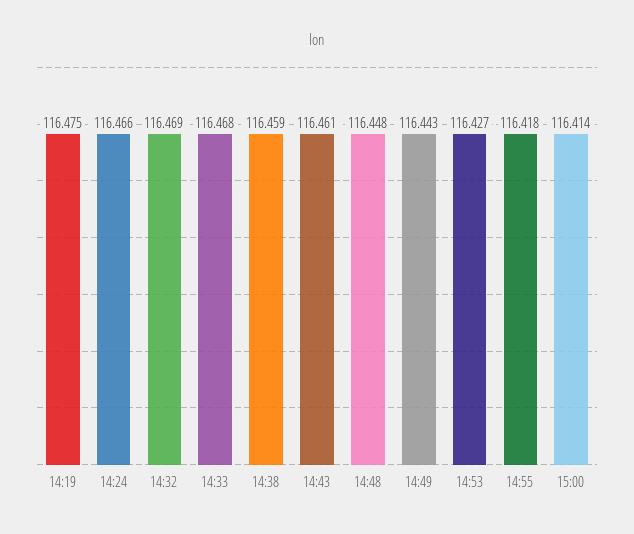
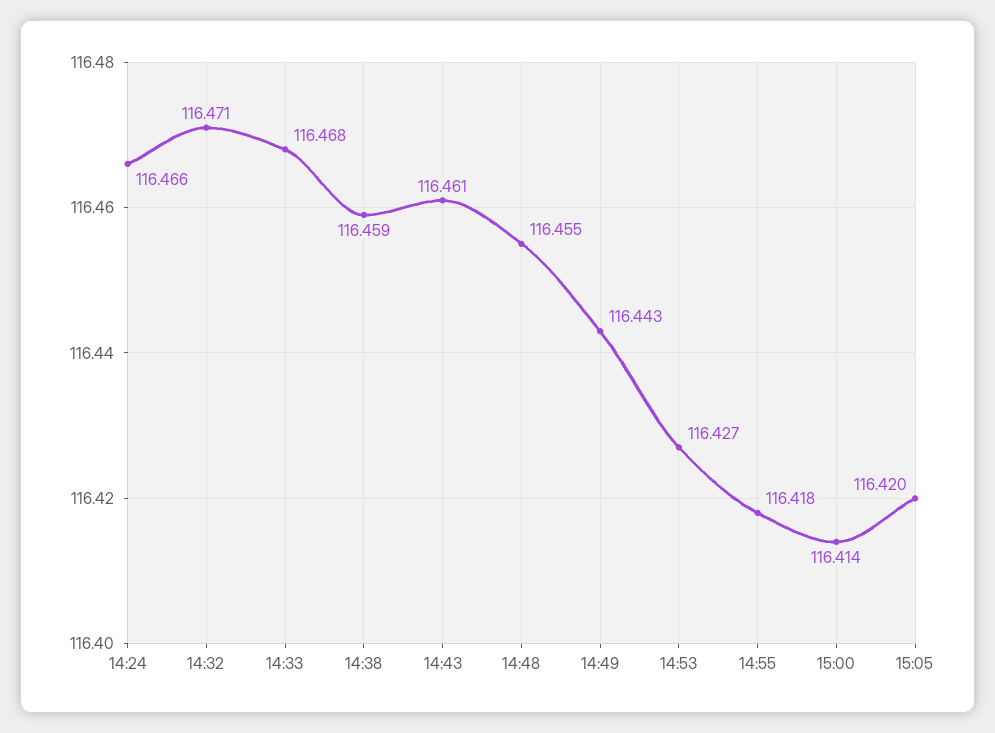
14:19: 116.475 -> none
14:32: 116.469 -> 116.471
14:48: 116.448 -> 116.455
15:05: none -> 116.42

